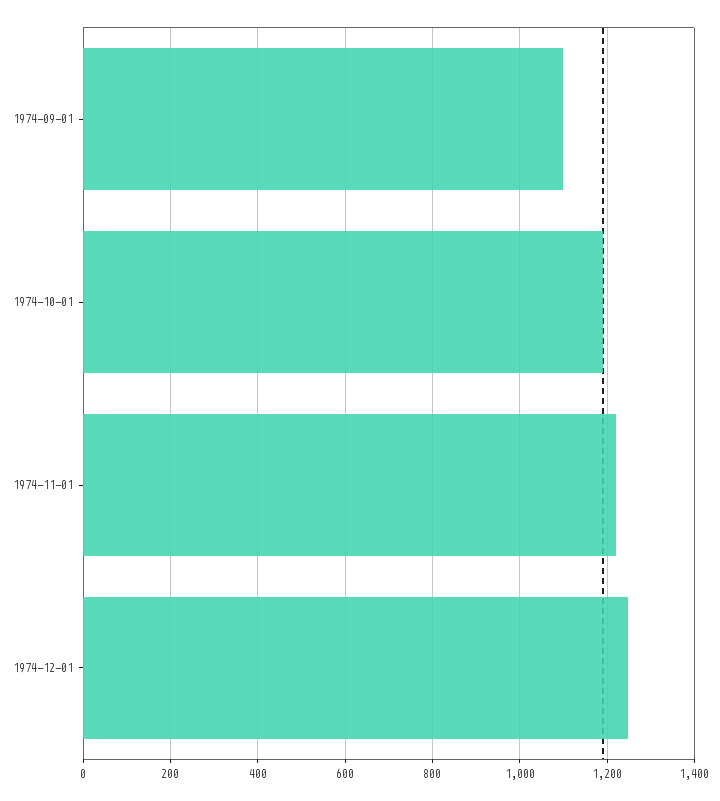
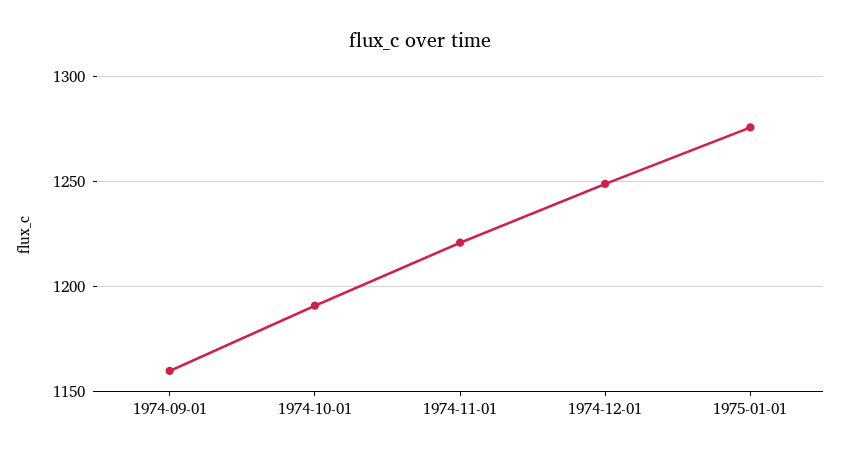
1974-09-01: 1100 -> 1160
1975-01-01: none -> 1275

